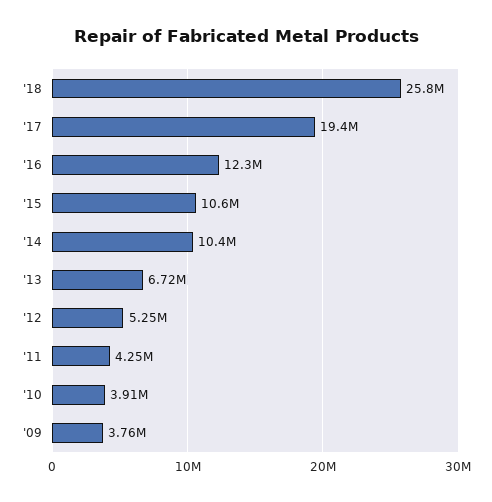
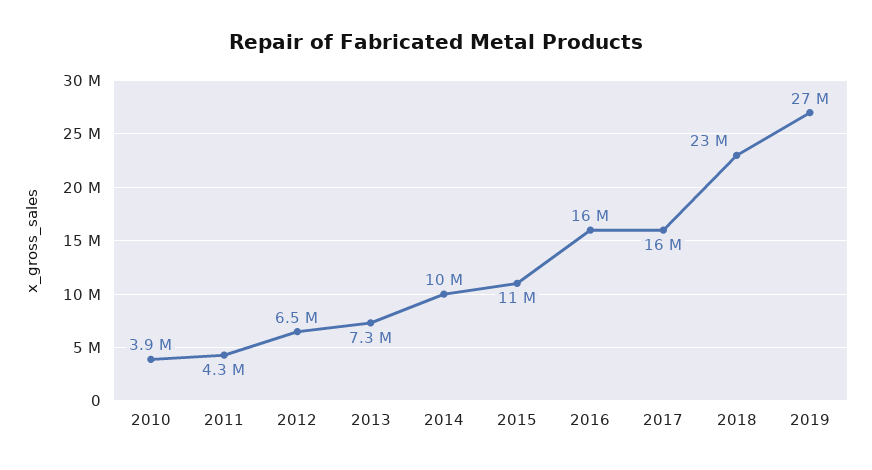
'18: 25800000 -> 23000000
'17: 19400000 -> 16000000
'16: 12300000 -> 16000000
'13: 6720000 -> 7300000
'12: 5250000 -> 6500000
'09: 3760000 -> none
2019: none -> 27000000

